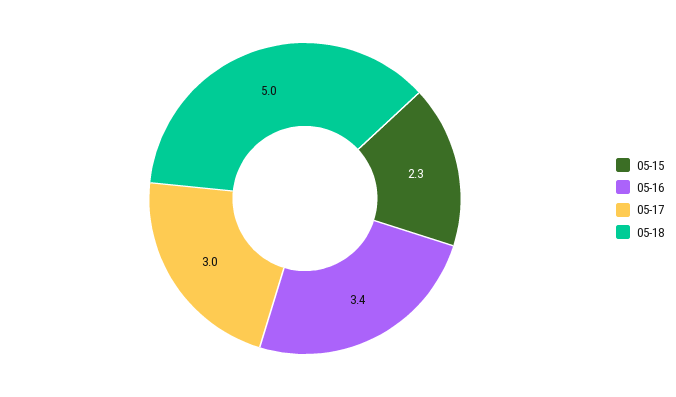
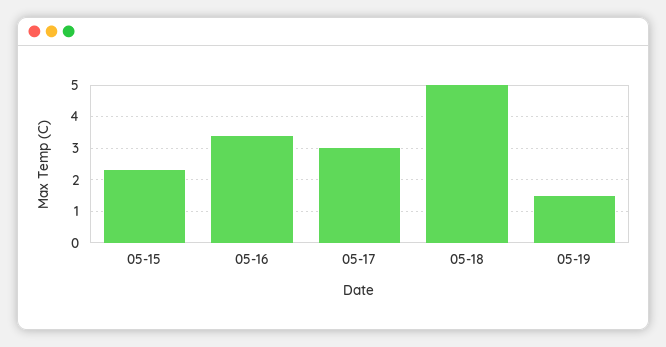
05-19: none -> 1.5

